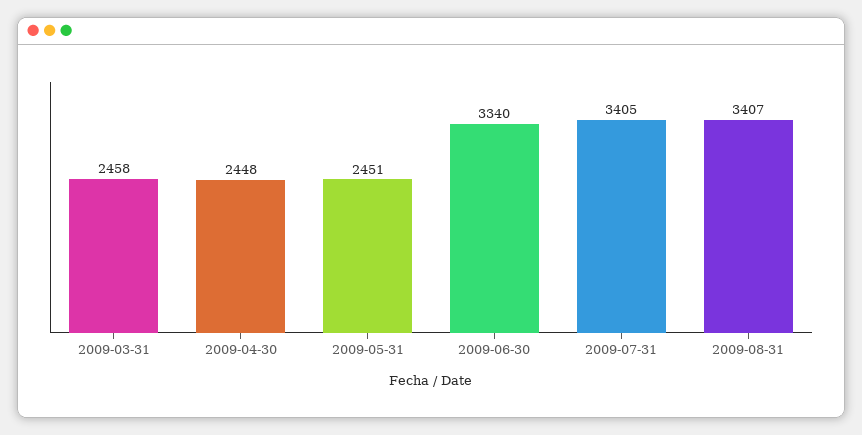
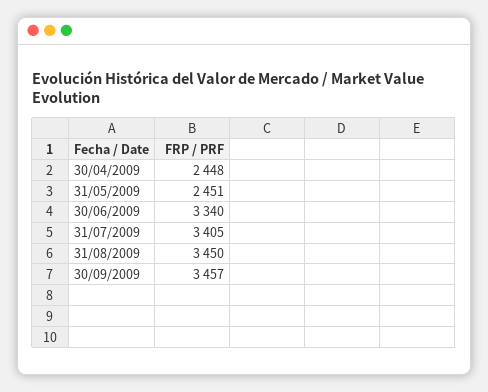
2009-03-31: 2458 -> none
2009-08-31: 3407 -> 3450
30/09/2009: none -> 3457

